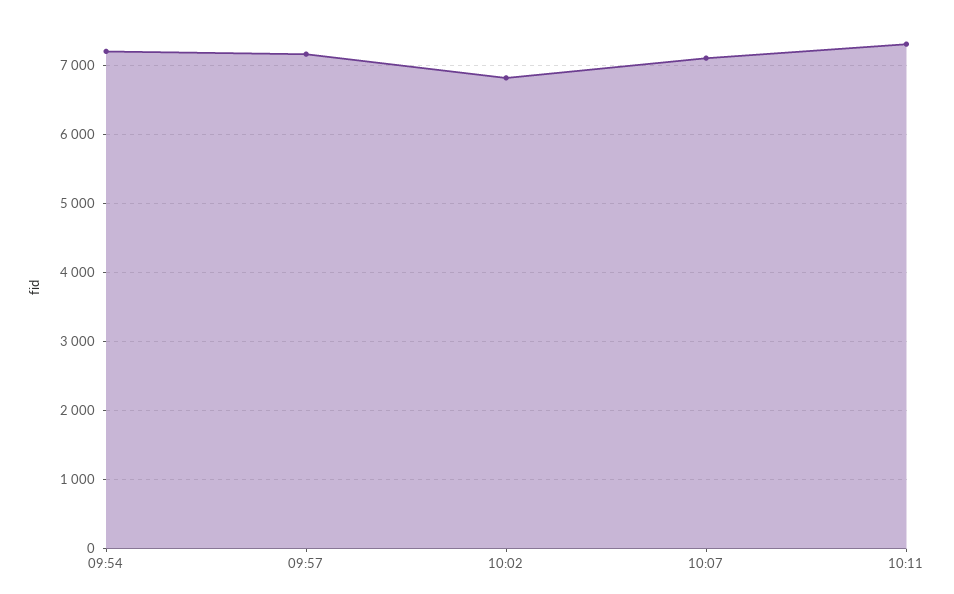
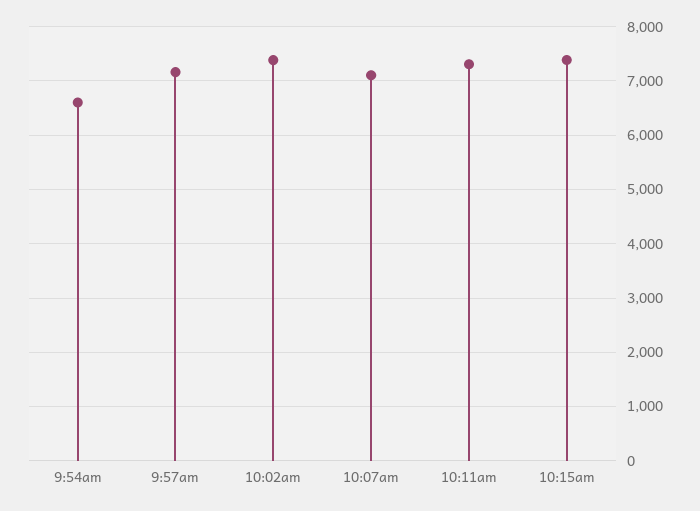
09:54: 7200 -> 6600
10:02: 6800 -> 7400
10:15am: none -> 7400

